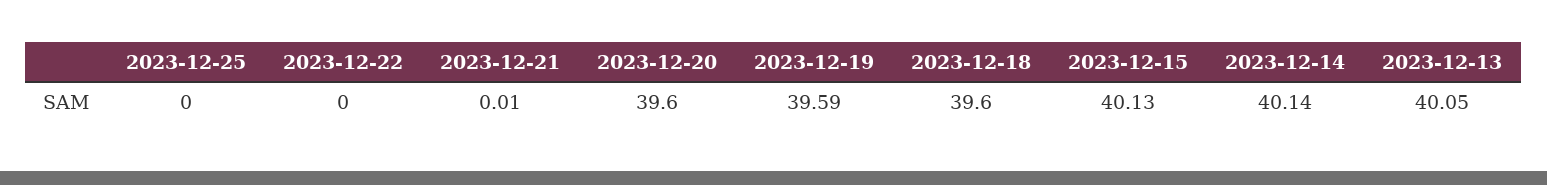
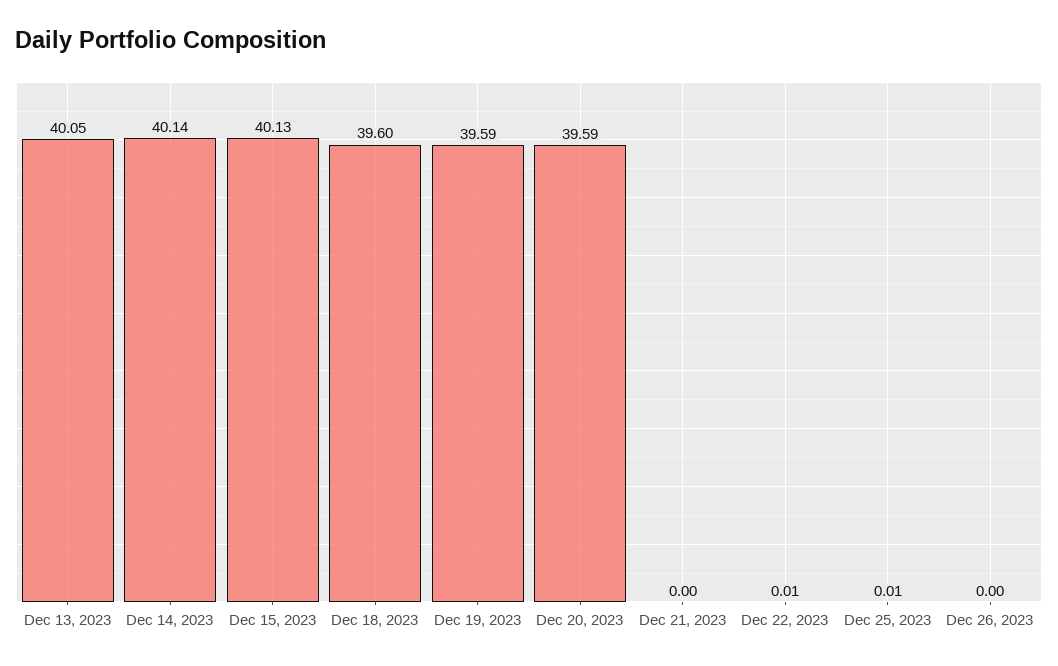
2023-12-25: 0 -> 0.01
2023-12-22: 0 -> 0.01
2023-12-21: 0.01 -> 0
2023-12-20: 39.6 -> 39.59
Dec 26, 2023: none -> 0

